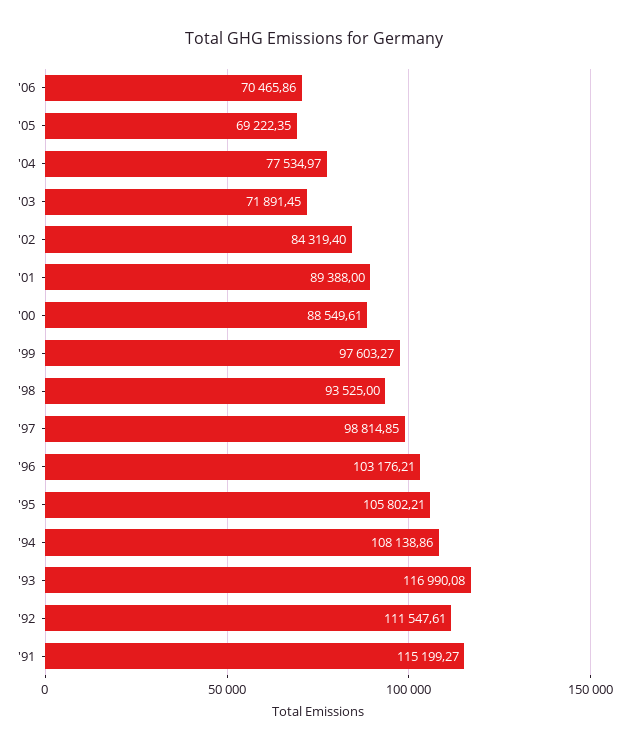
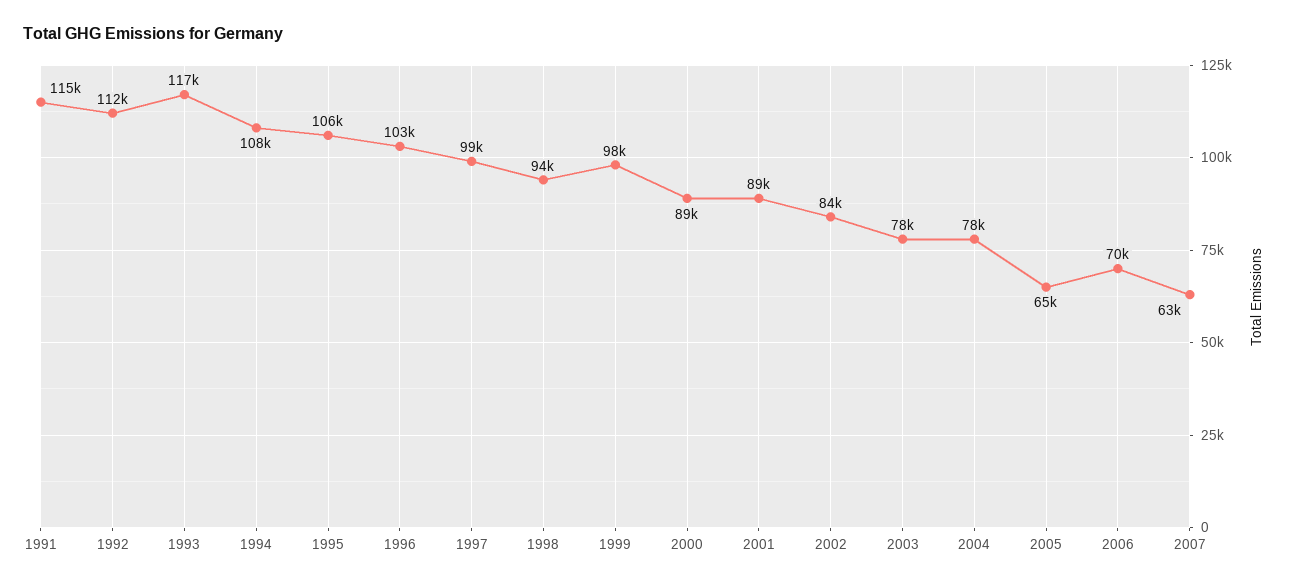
'05: 69222.35 -> 65000
'03: 71891.45 -> 78000
2007: none -> 63000

